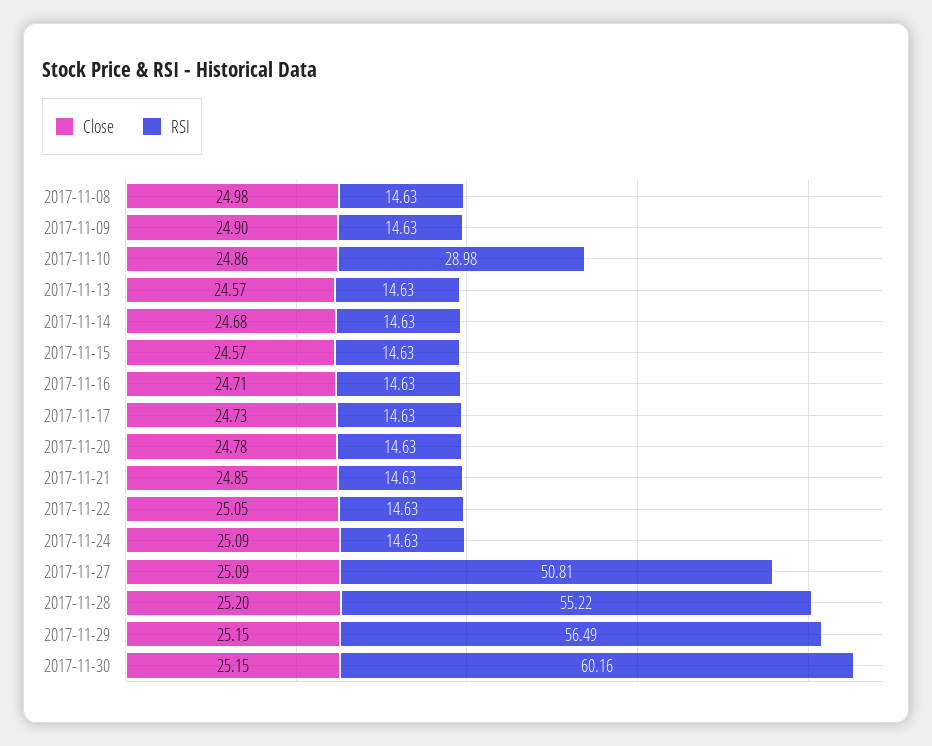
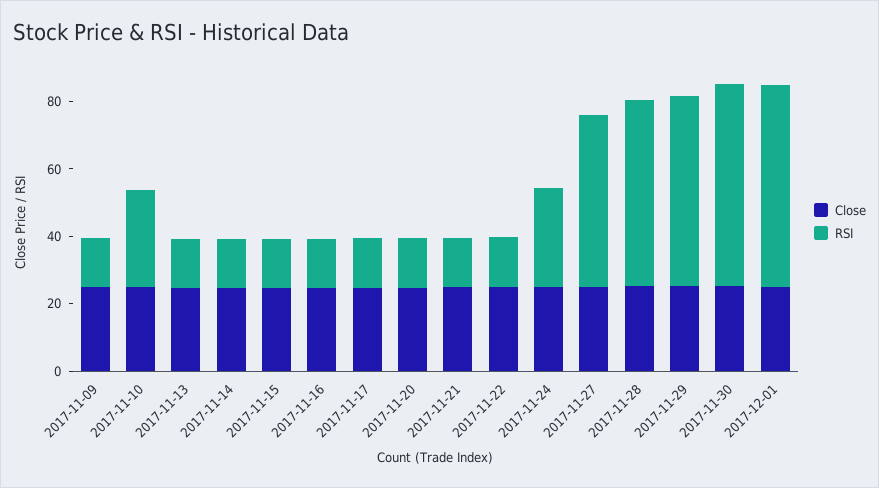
Close, 2017-11-08: 24.98 -> none
RSI, 2017-11-08: 14.63 -> none
RSI, 2017-11-24: 14.63 -> 30
Close, 2017-12-01: none -> 25
RSI, 2017-12-01: none -> 60

